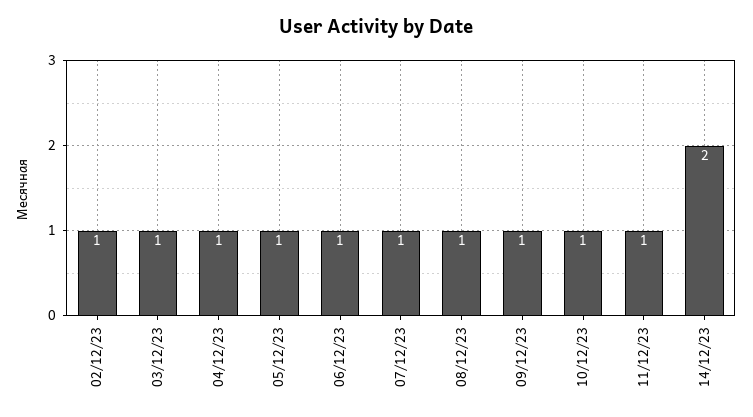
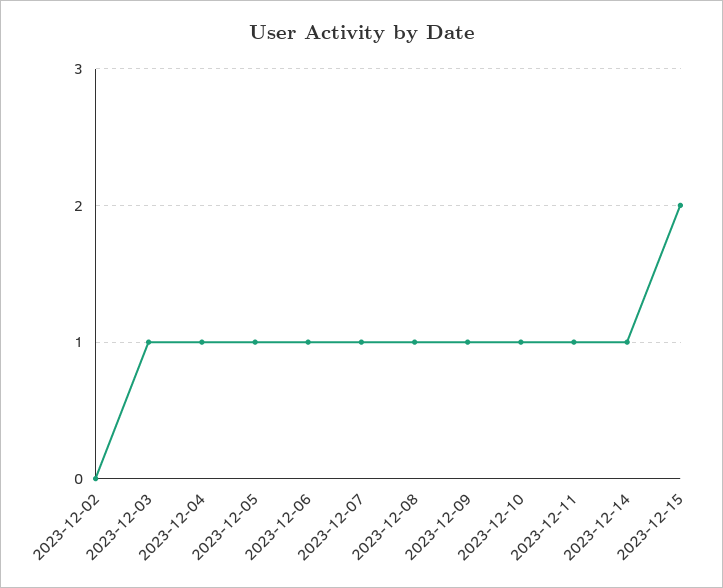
02/12/23: 1 -> 0
14/12/23: 2 -> 1
2023-12-15: none -> 2

